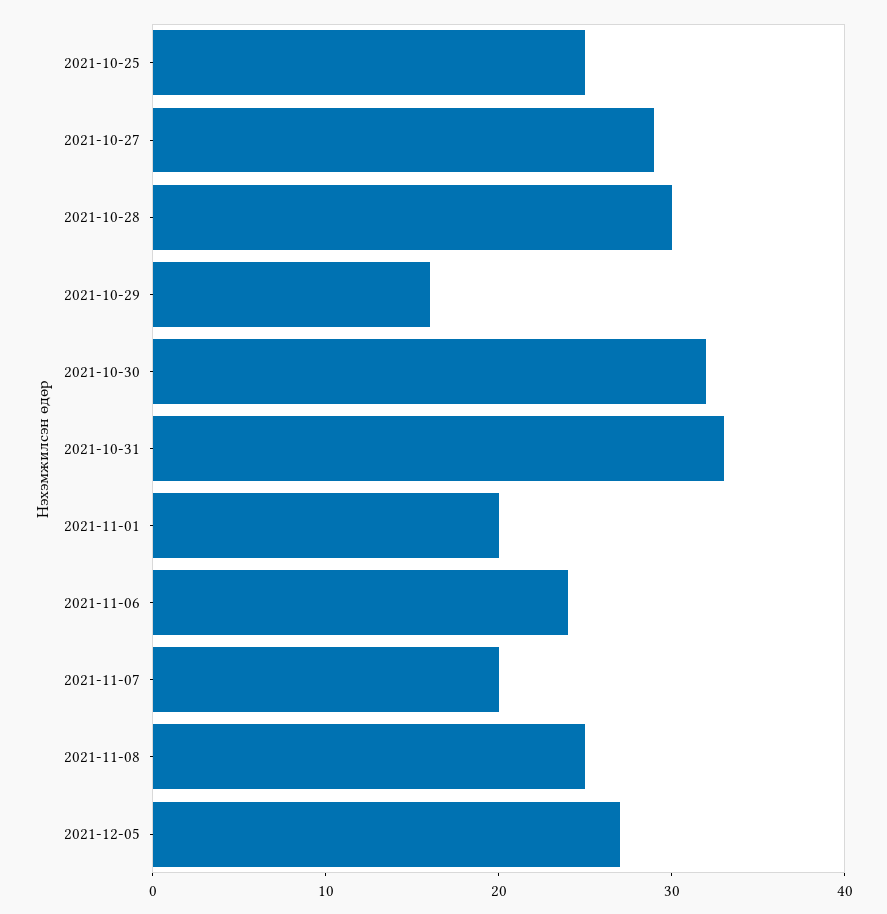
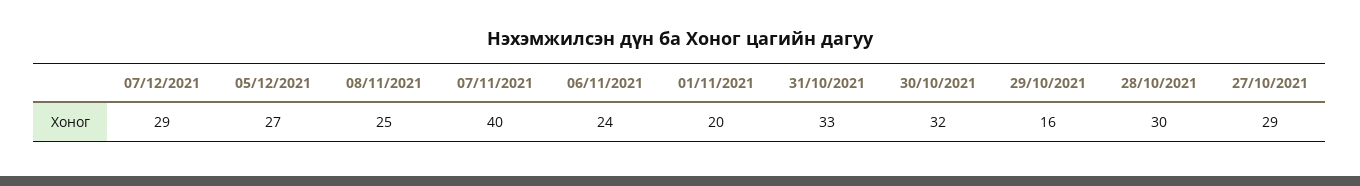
2021-10-25: 25 -> none
2021-11-07: 20 -> 40
07/12/2021: none -> 29

